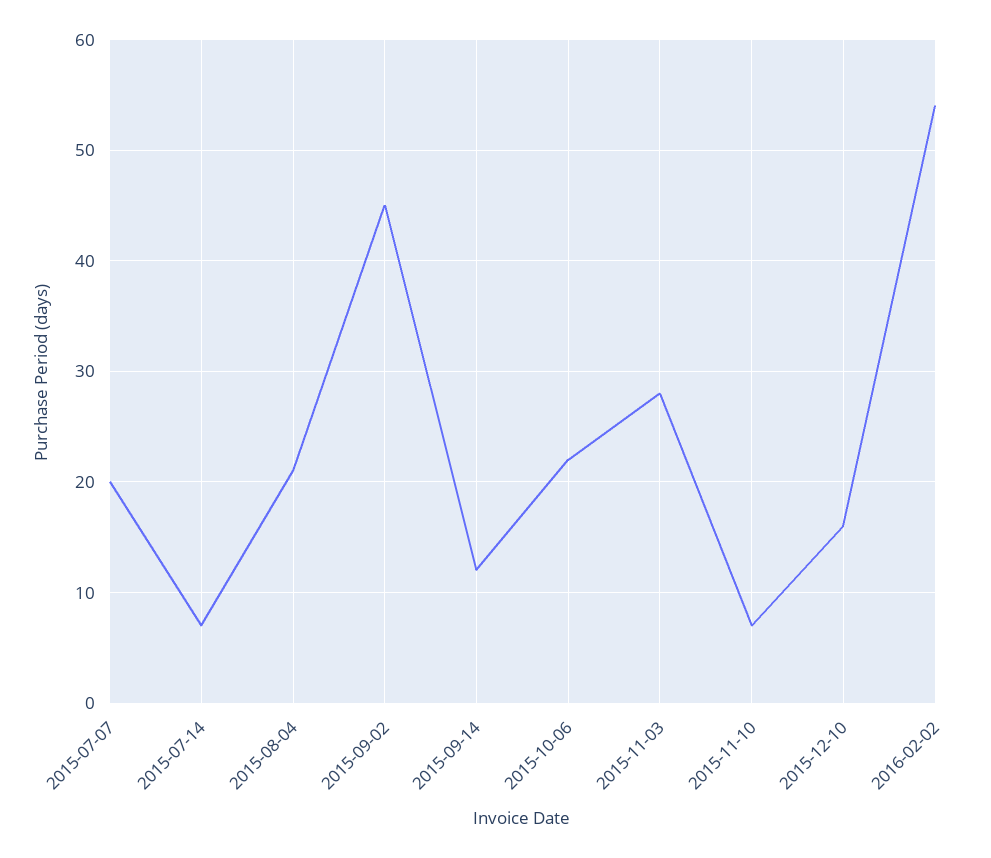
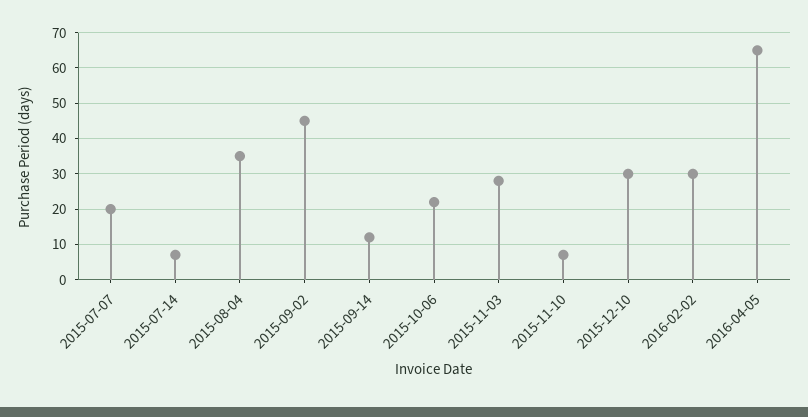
2015-08-04: 21 -> 35
2015-12-10: 16 -> 30
2016-02-02: 54 -> 30
2016-04-05: none -> 65

